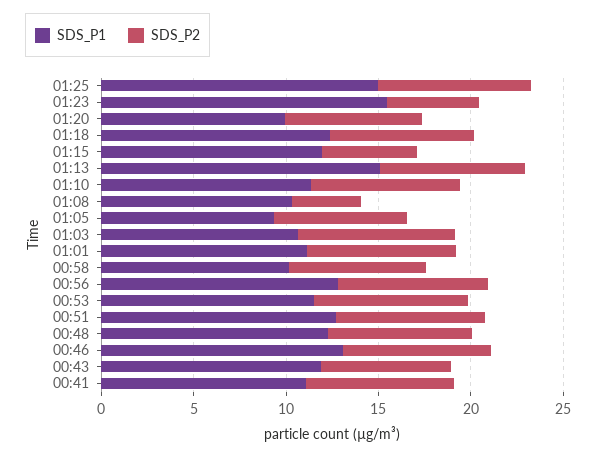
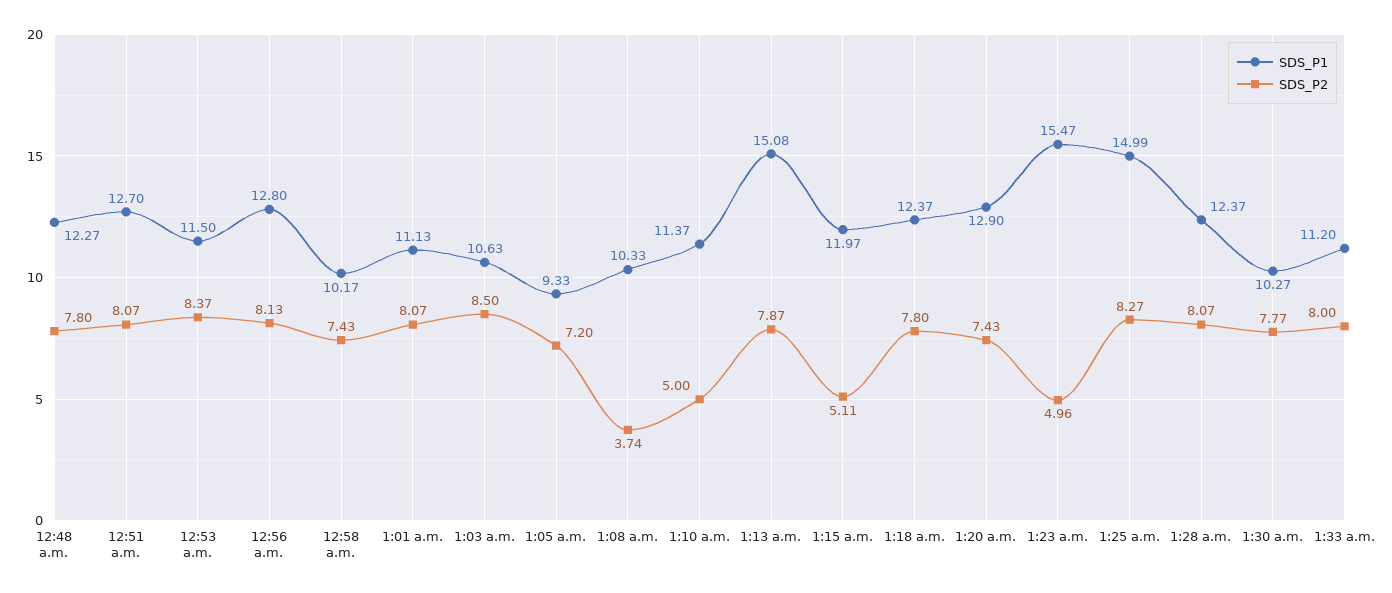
SDS_P1, 01:20: 10 -> 12.9
SDS_P2, 01:10: 8 -> 5
SDS_P1, 00:46: 13 -> none
SDS_P2, 00:46: 8 -> none
SDS_P1, 00:43: 12 -> none
SDS_P2, 00:43: 7 -> none
SDS_P1, 00:41: 11 -> none
SDS_P2, 00:41: 8 -> none
SDS_P1, 1:28 a.m.: none -> 12.37
SDS_P2, 1:28 a.m.: none -> 8.07
SDS_P1, 1:30 a.m.: none -> 10.27
SDS_P2, 1:30 a.m.: none -> 7.77
SDS_P1, 1:33 a.m.: none -> 11.2
SDS_P2, 1:33 a.m.: none -> 8

